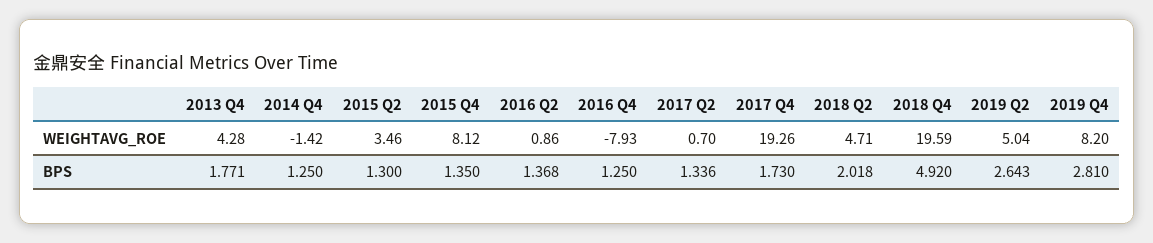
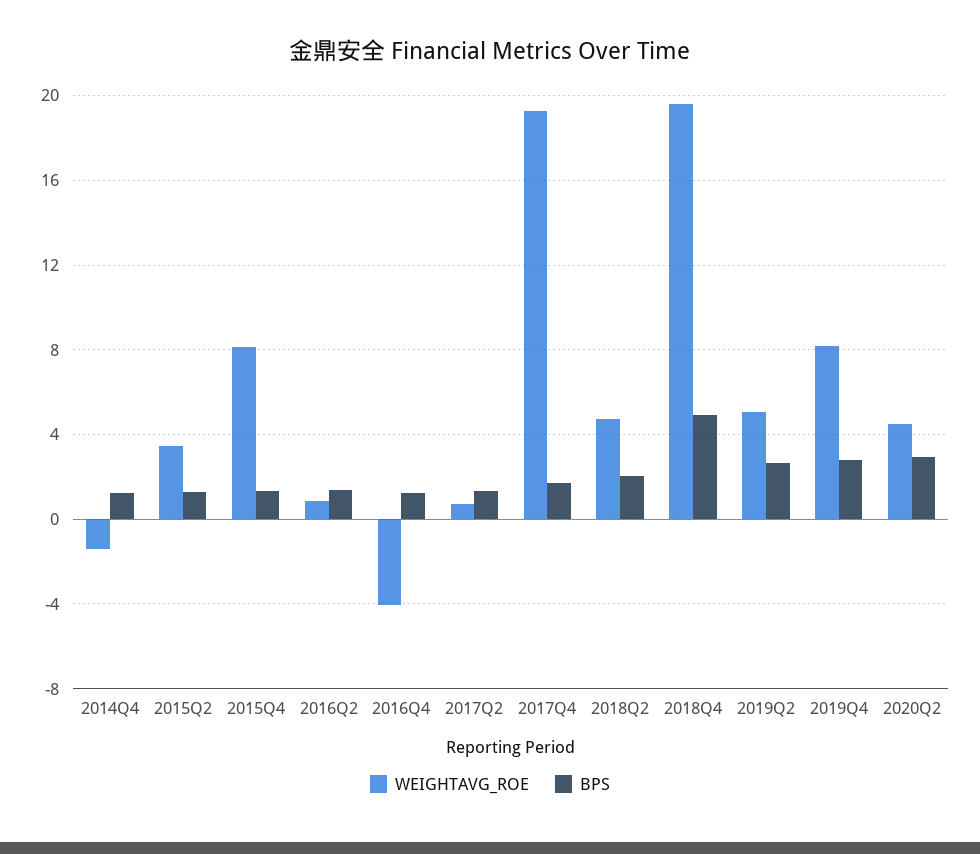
WEIGHTAVG_ROE, 2013 Q4: 4.28 -> none
WEIGHTAVG_ROE, 2016 Q4: -7.93 -> -4
BPS, 2013 Q4: 1.771 -> none
WEIGHTAVG_ROE, 2020Q2: none -> 4.5
BPS, 2020Q2: none -> 3

